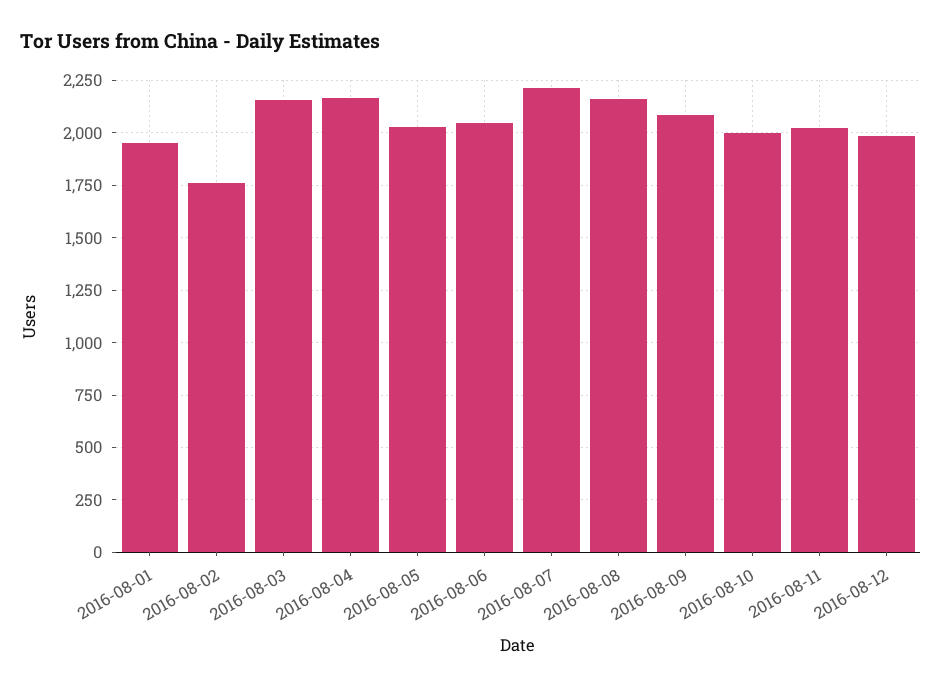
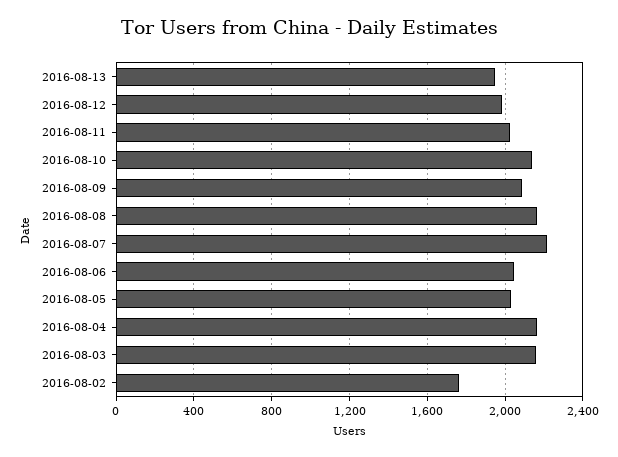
2016-08-01: 1950 -> none
2016-08-10: 2000 -> 2150
2016-08-13: none -> 1950

